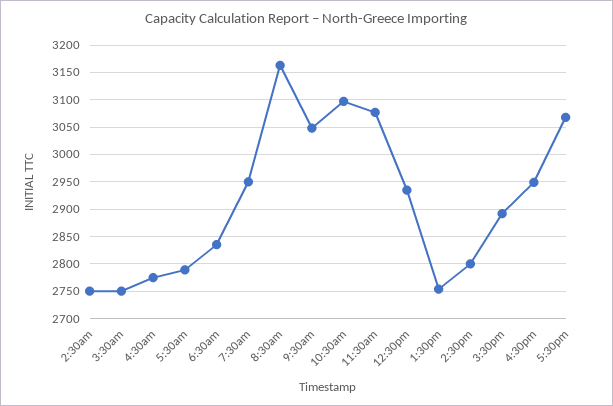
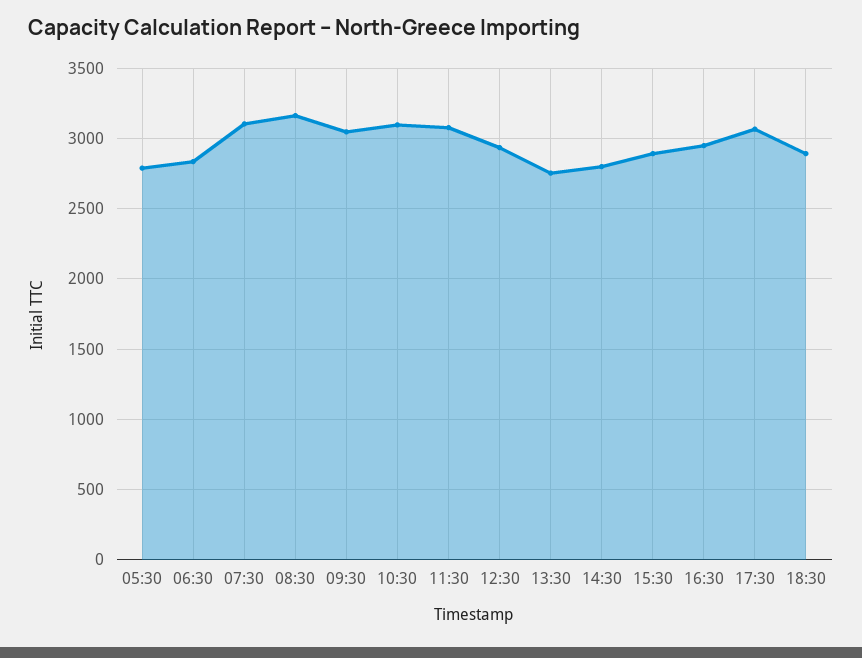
2:30am: 2750 -> none
3:30am: 2750 -> none
4:30am: 2775 -> none
7:30am: 2950 -> 3100
18:30: none -> 2900

